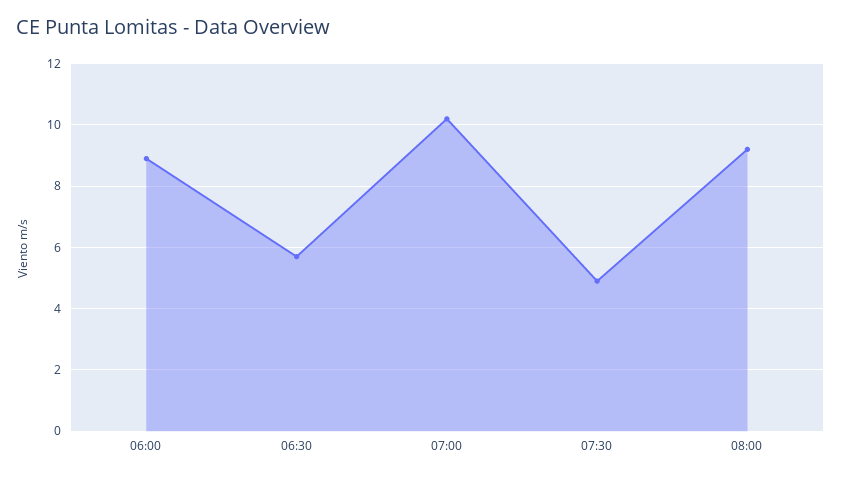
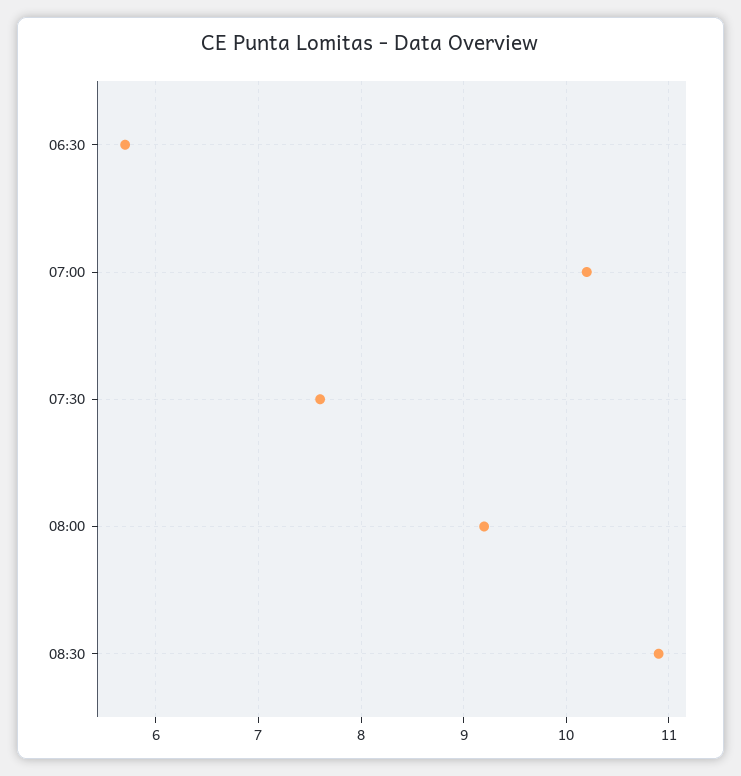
06:00: 9 -> none
07:30: 5 -> 7.6
08:30: none -> 10.9

